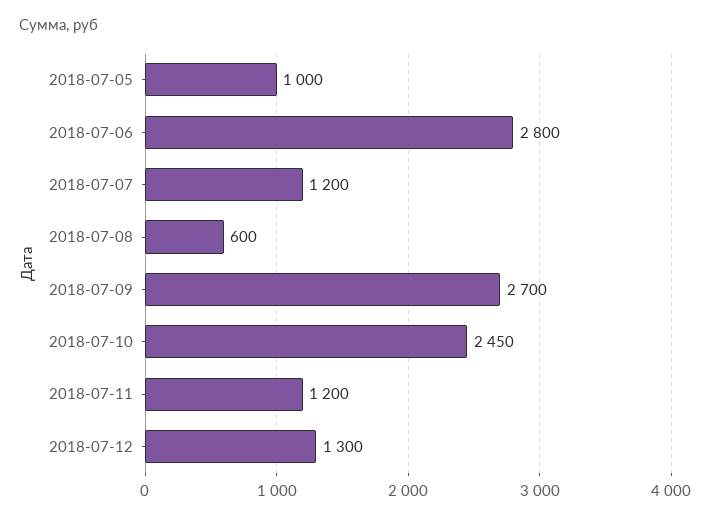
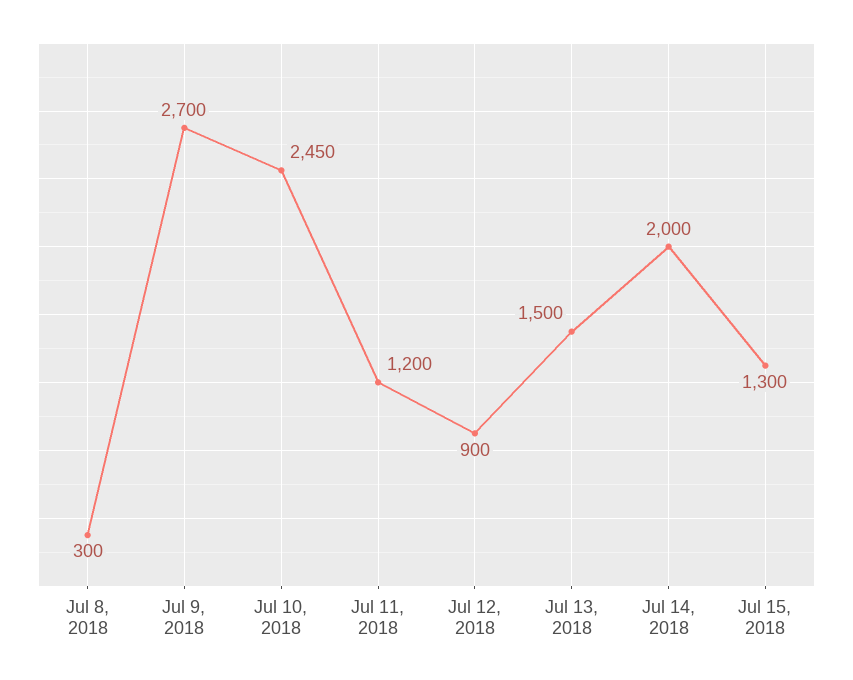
2018-07-05: 1000 -> none
2018-07-06: 2800 -> none
2018-07-07: 1200 -> none
2018-07-08: 600 -> 300
2018-07-12: 1300 -> 900
Jul 13, 2018: none -> 1500
Jul 14, 2018: none -> 2000
Jul 15, 2018: none -> 1300

